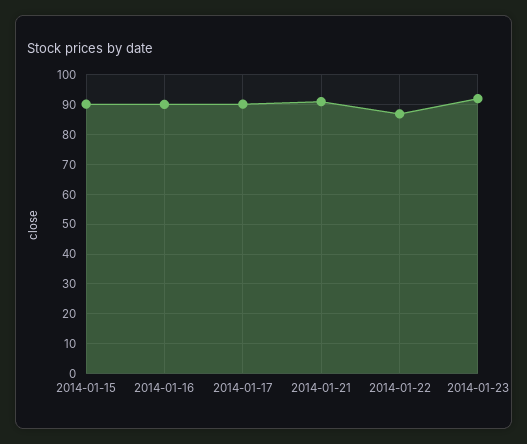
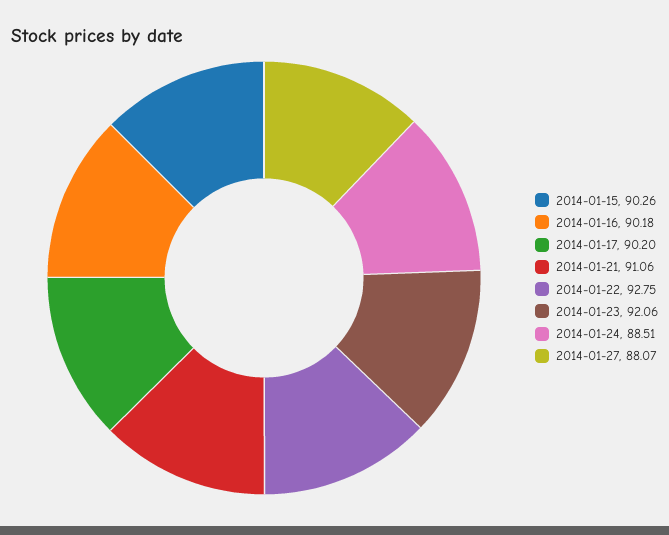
2014-01-22: 87.5 -> 92.75
2014-01-24: none -> 88.51
2014-01-27: none -> 88.07

